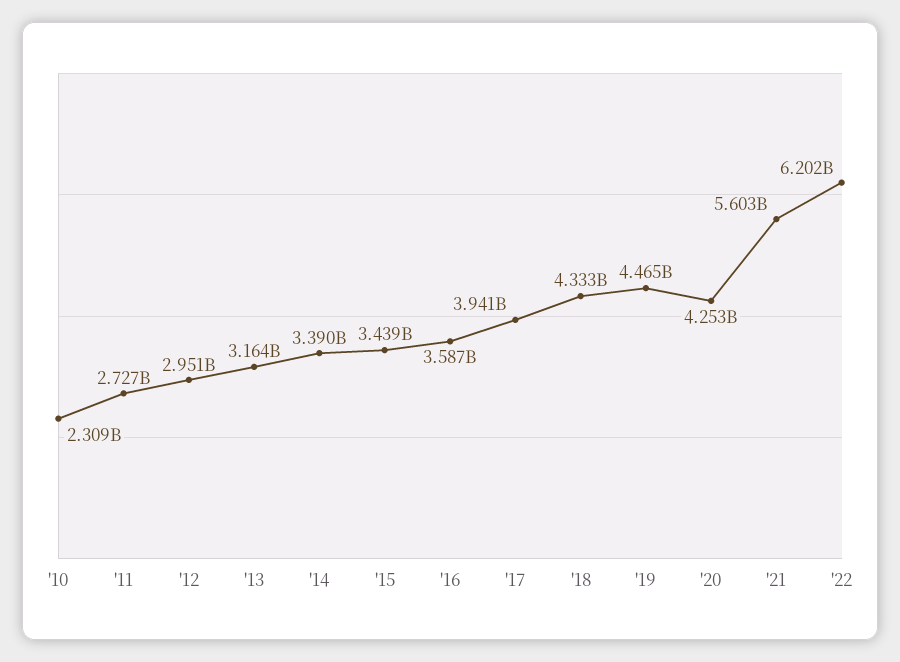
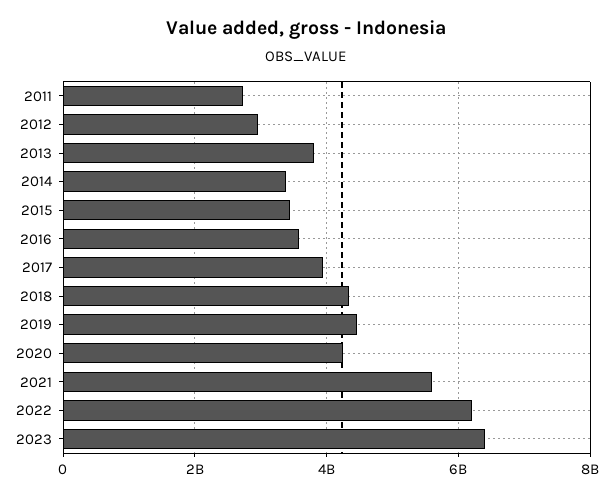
'10: 2309000000 -> none
'13: 3164000000 -> 3800000000
2023: none -> 6400000000

